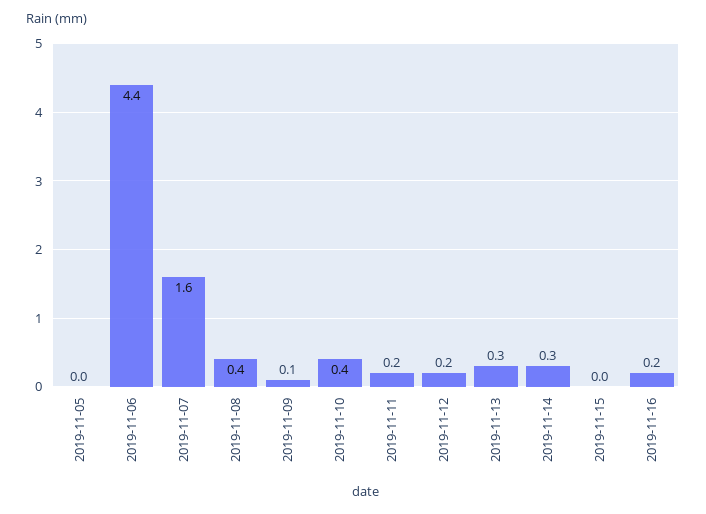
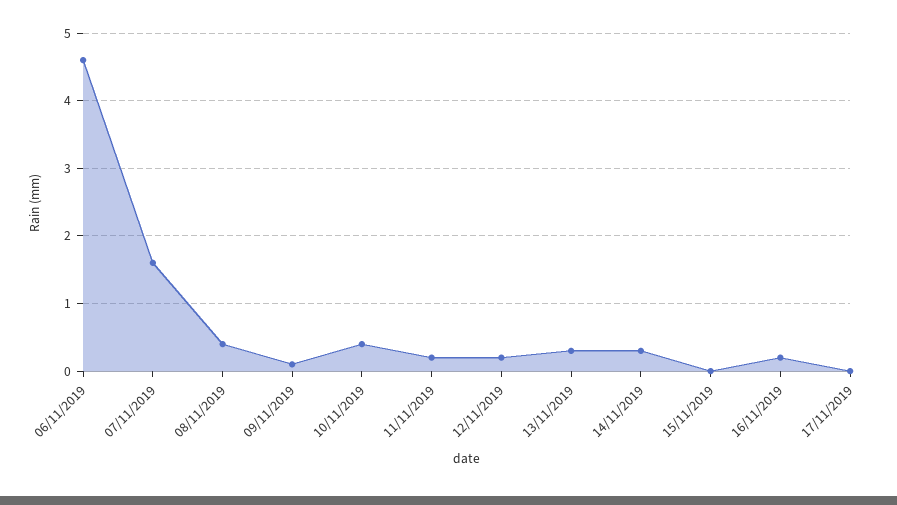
2019-11-05: 0 -> none
2019-11-06: 4.4 -> 4.6
17/11/2019: none -> 0

